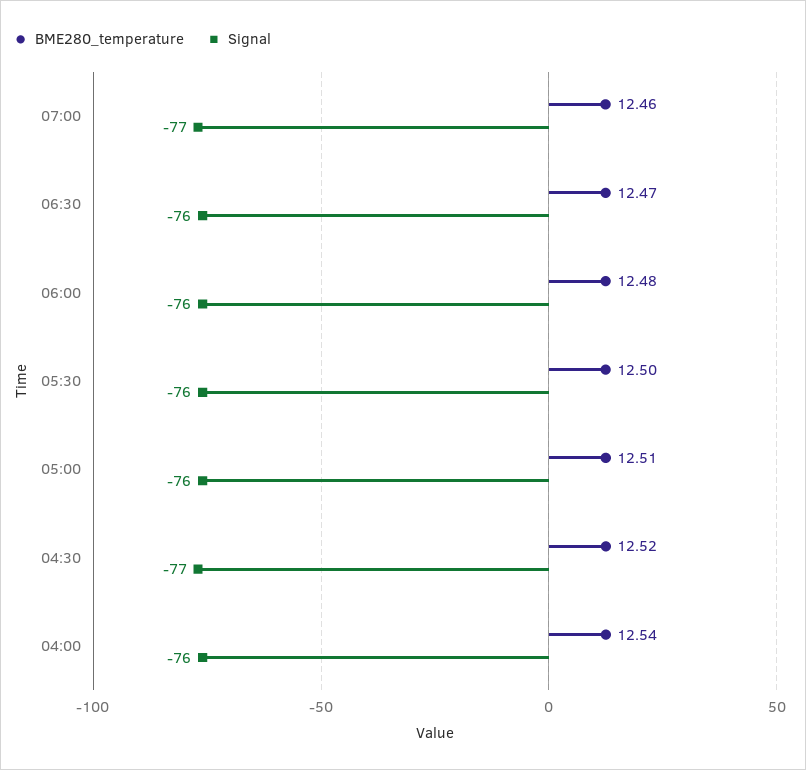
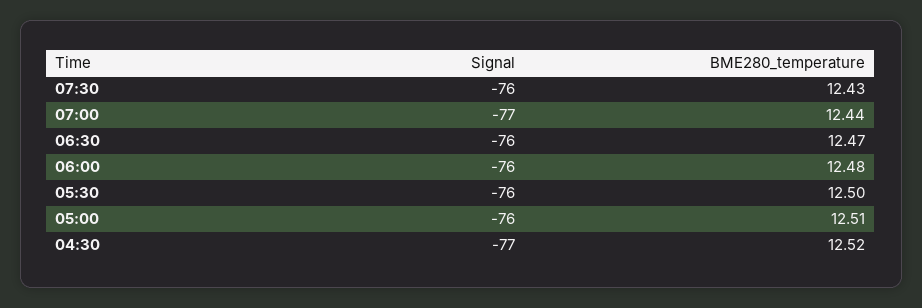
BME280_temperature, 07:00: 12.46 -> 12.44
BME280_temperature, 04:00: 12.54 -> none
Signal, 04:00: -76 -> none
Signal, 07:30: none -> -76
BME280_temperature, 07:30: none -> 12.43

